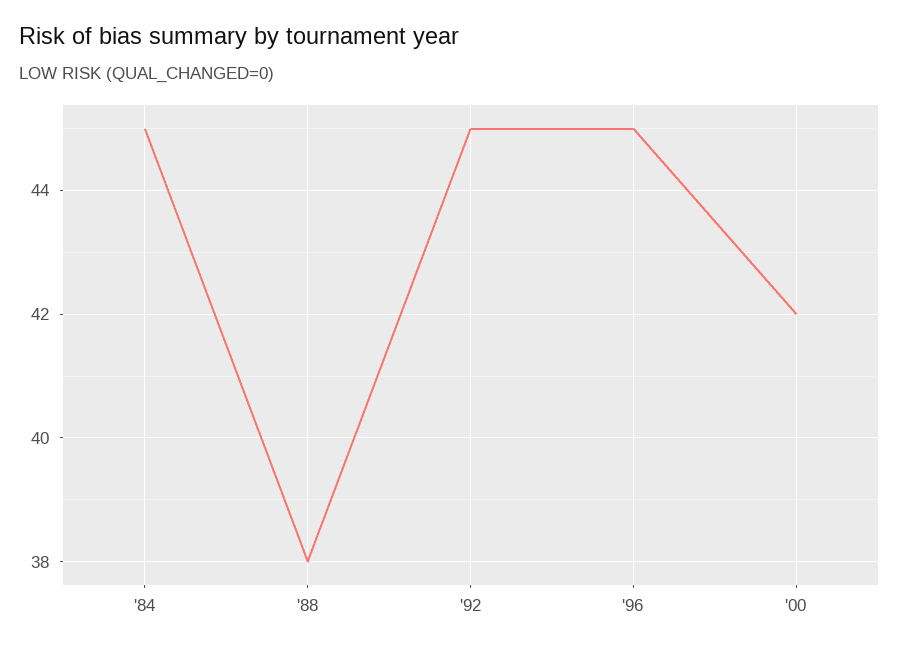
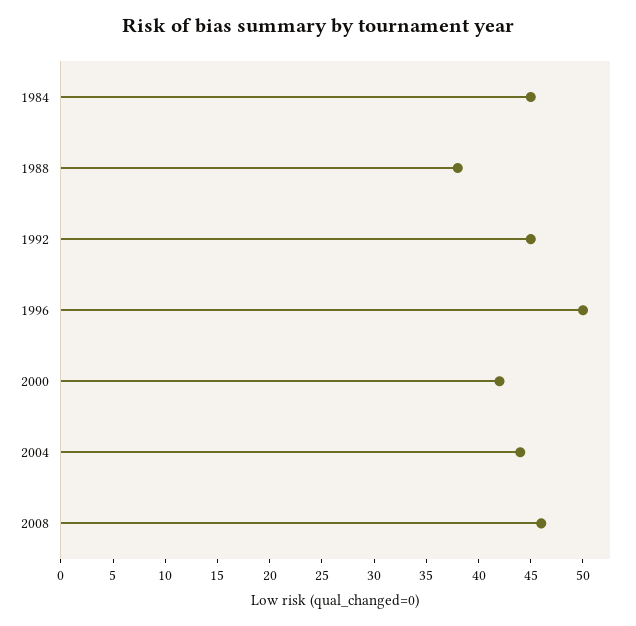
'96: 45 -> 50
2004: none -> 44
2008: none -> 46

